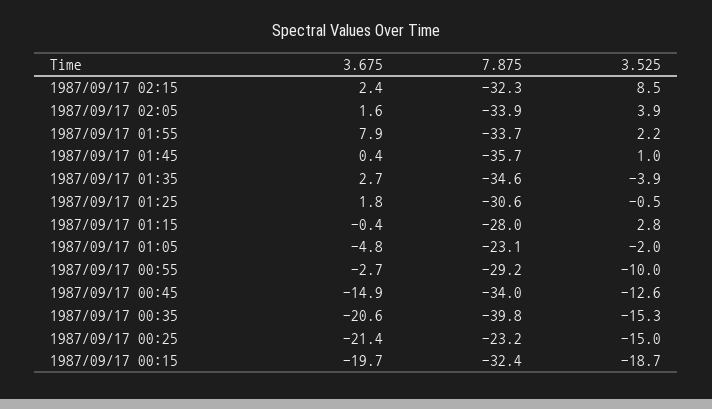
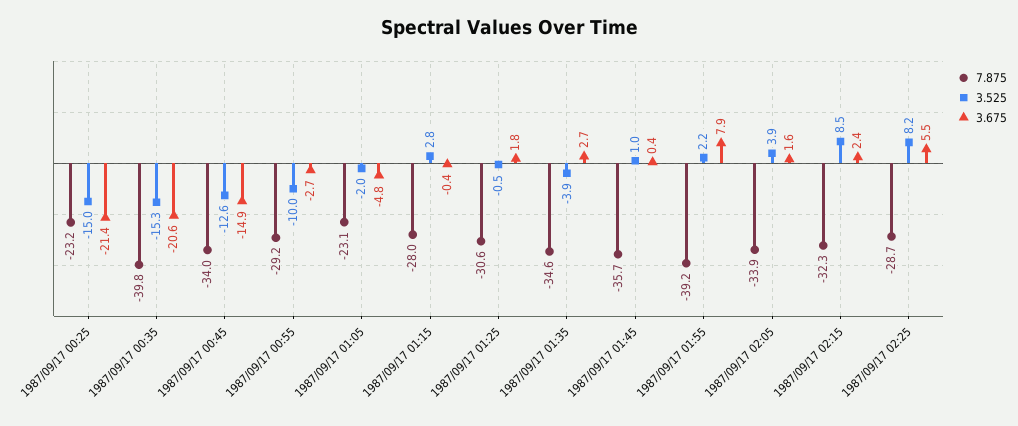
7.875, 1987/09/17 01:55: -33.7 -> -39.2
3.675, 1987/09/17 00:15: -19.7 -> none
7.875, 1987/09/17 00:15: -32.4 -> none
3.525, 1987/09/17 00:15: -18.7 -> none
7.875, 1987/09/17 02:25: none -> -28.7
3.525, 1987/09/17 02:25: none -> 8.2
3.675, 1987/09/17 02:25: none -> 5.5

